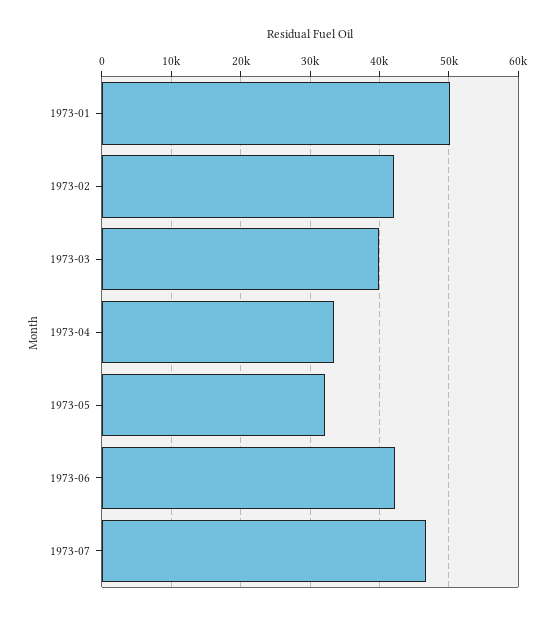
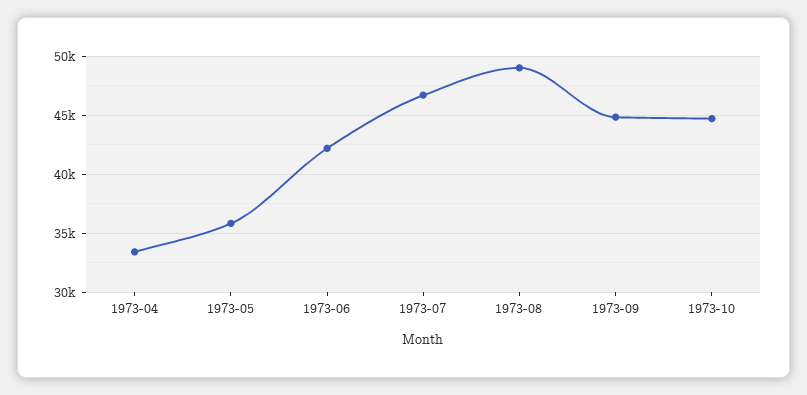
1973-01: 50000 -> none
1973-02: 42000 -> none
1973-03: 40000 -> none
1973-05: 32000 -> 36000
1973-08: none -> 49000
1973-09: none -> 45000
1973-10: none -> 45000

